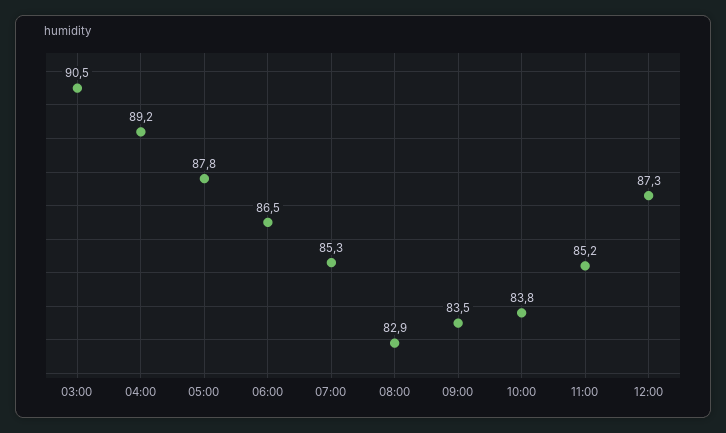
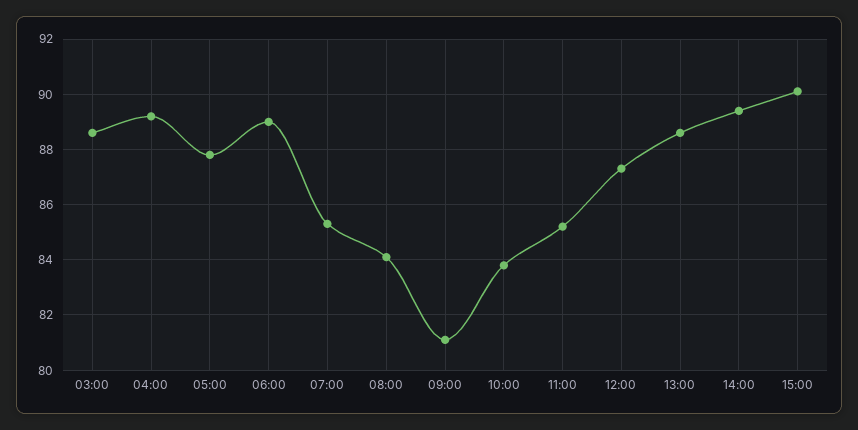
03:00: 90.5 -> 88.5
06:00: 86.5 -> 89
08:00: 82.9 -> 84
09:00: 83.5 -> 81
13:00: none -> 88.5
14:00: none -> 89.5
15:00: none -> 90

